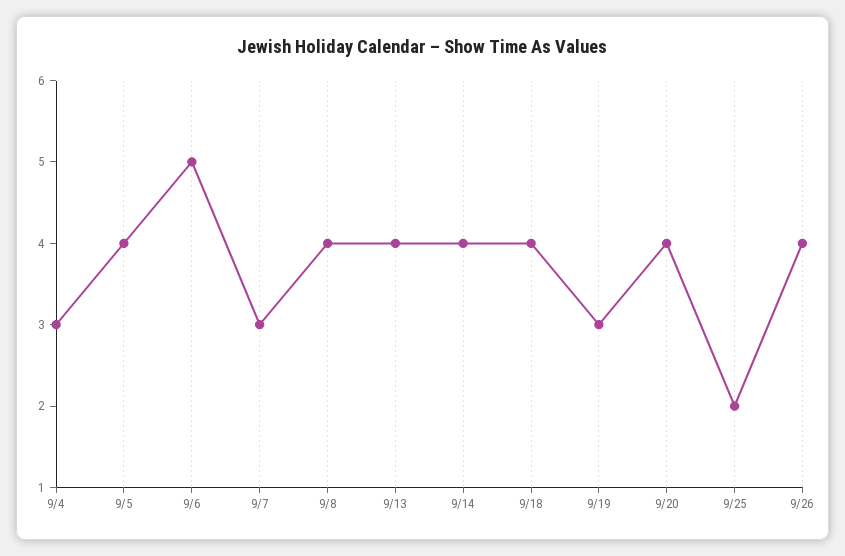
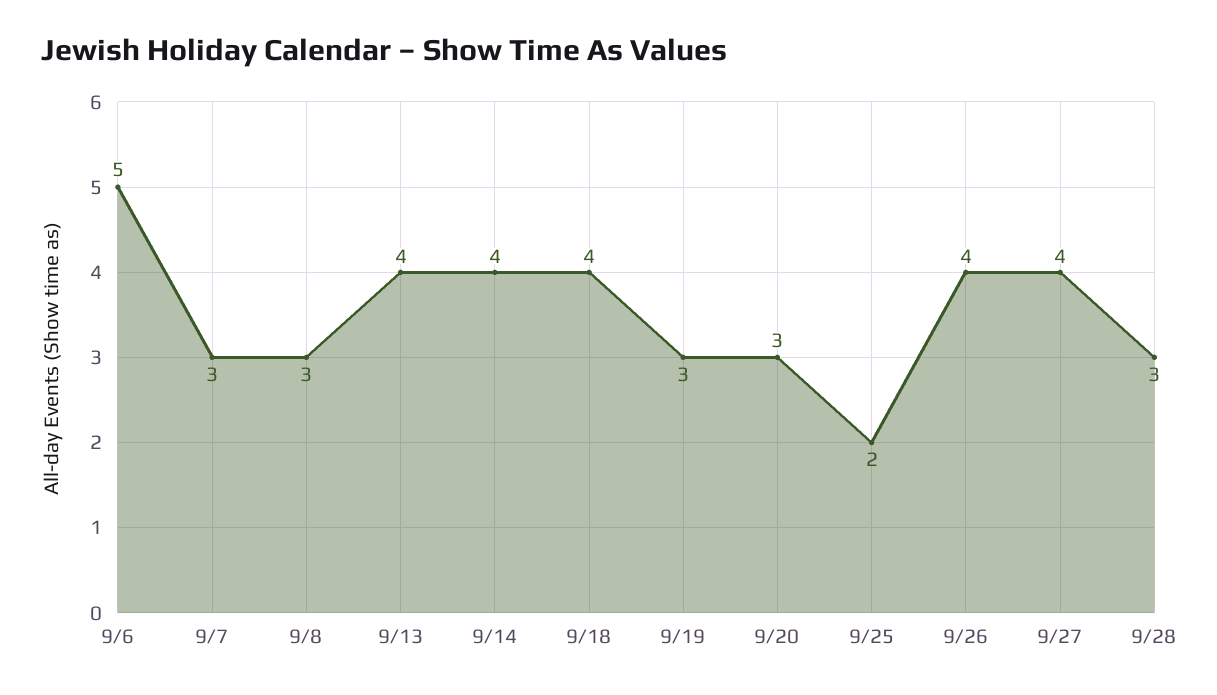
9/4: 3 -> none
9/5: 4 -> none
9/8: 4 -> 3
9/20: 4 -> 3
9/27: none -> 4
9/28: none -> 3

